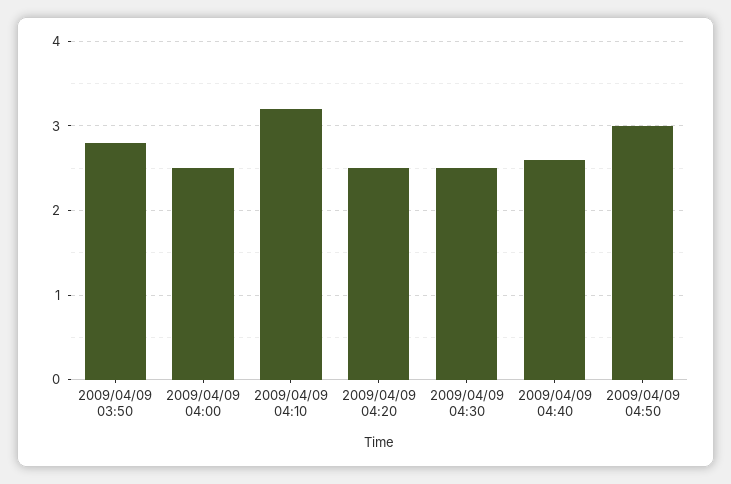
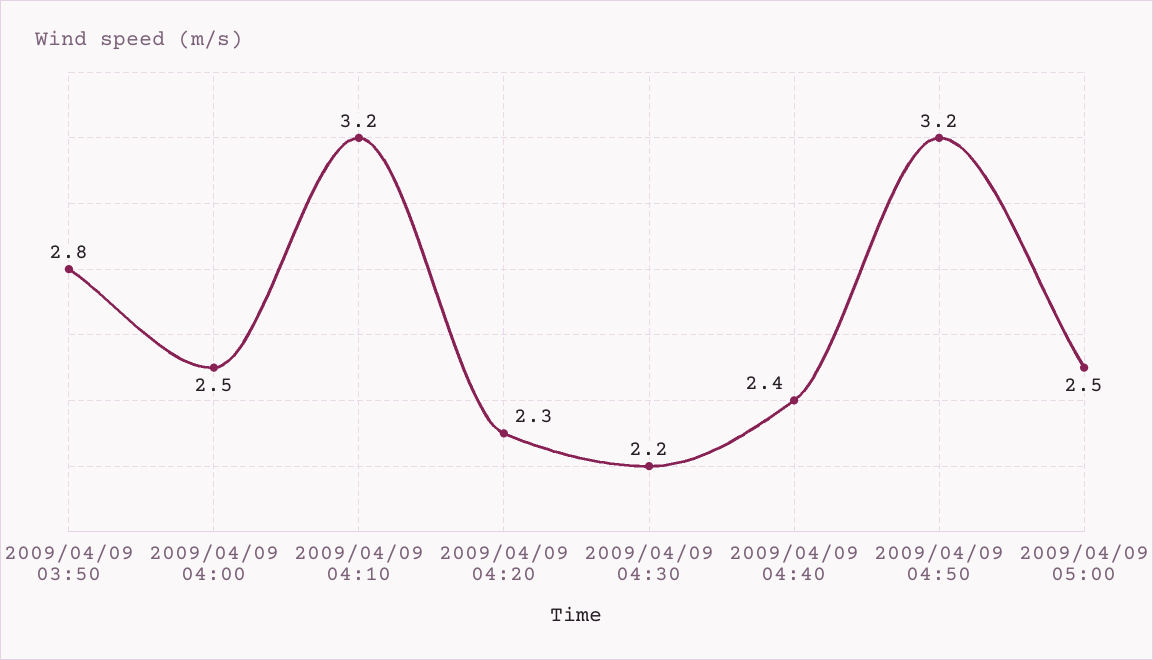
2009/04/09 04:20: 2.5 -> 2.3
2009/04/09 04:30: 2.5 -> 2.2
2009/04/09 04:40: 2.6 -> 2.4
2009/04/09 04:50: 3 -> 3.2
2009/04/09 05:00: none -> 2.5

